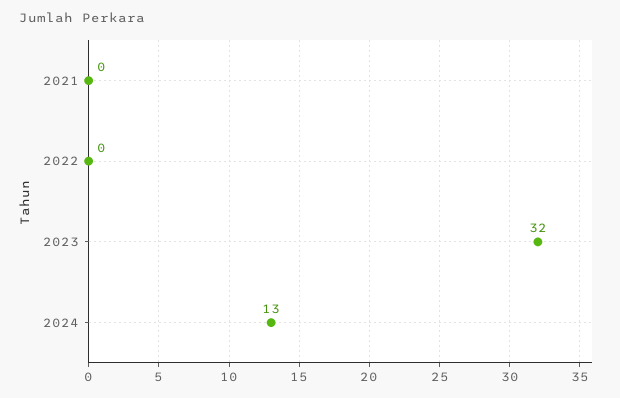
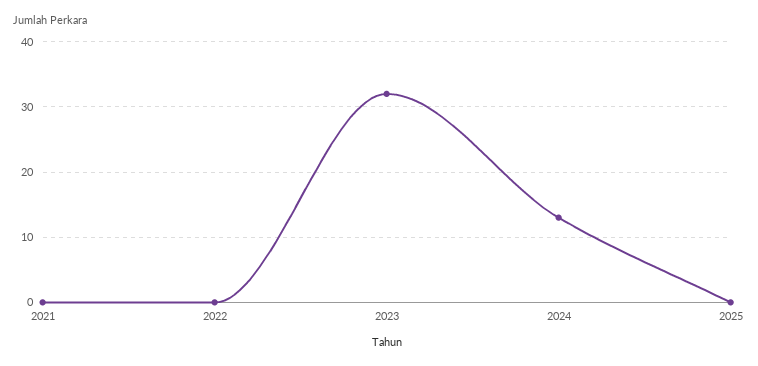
2025: none -> 0

